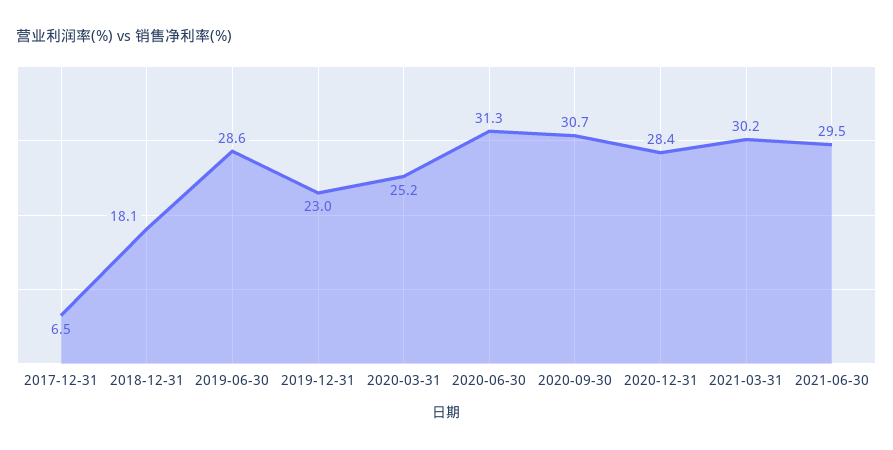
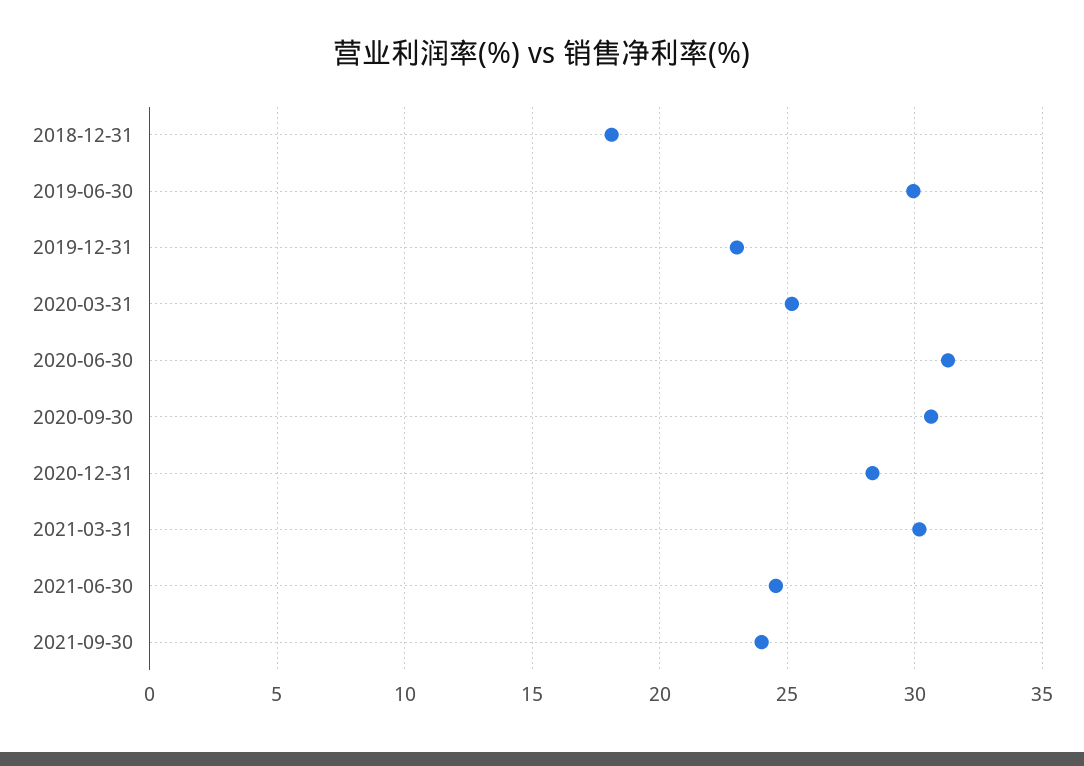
2017-12-31: 6.5 -> none
2019-06-30: 28.6 -> 30
2021-06-30: 29.5 -> 24.5
2021-09-30: none -> 24

